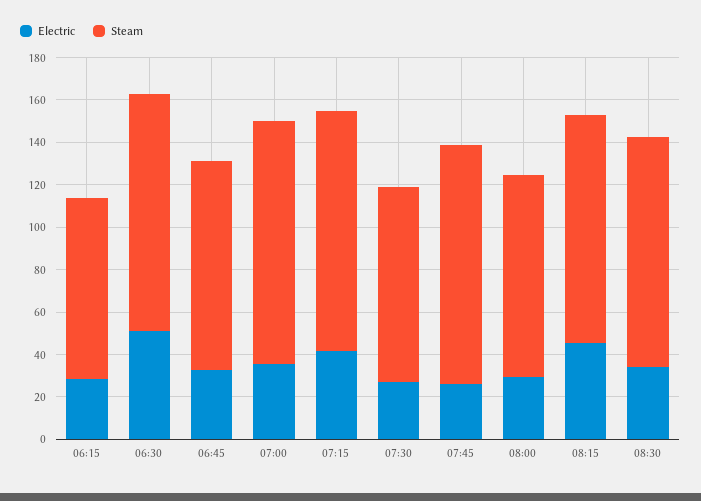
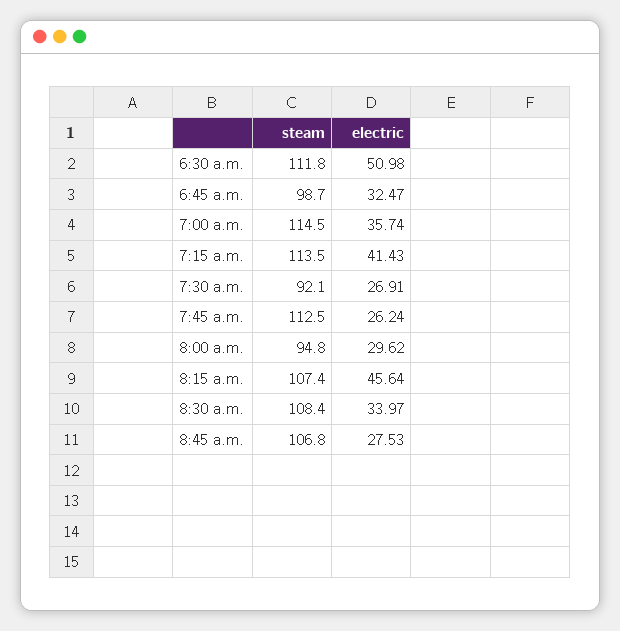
Electric, 06:15: 30 -> none
Steam, 06:15: 85 -> none
Steam, 8:45 a.m.: none -> 106.8
Electric, 8:45 a.m.: none -> 27.53

